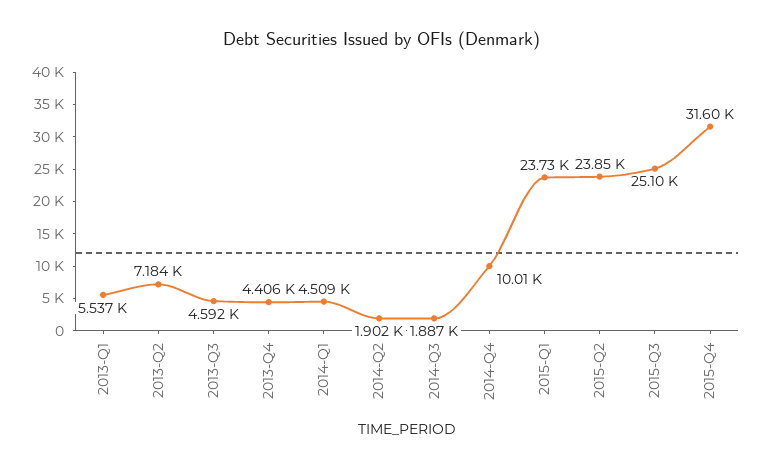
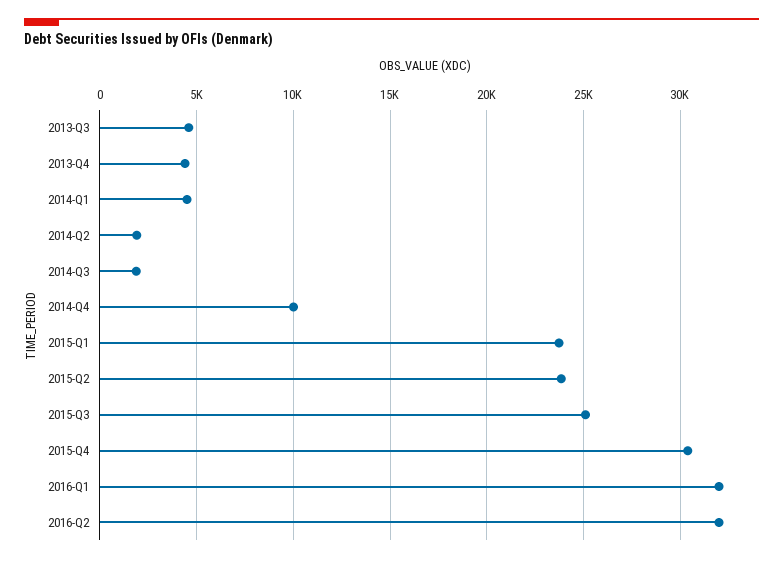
2013-Q1: 5537 -> none
2013-Q2: 7184 -> none
2015-Q4: 31600 -> 30500
2016-Q1: none -> 32000
2016-Q2: none -> 32000

